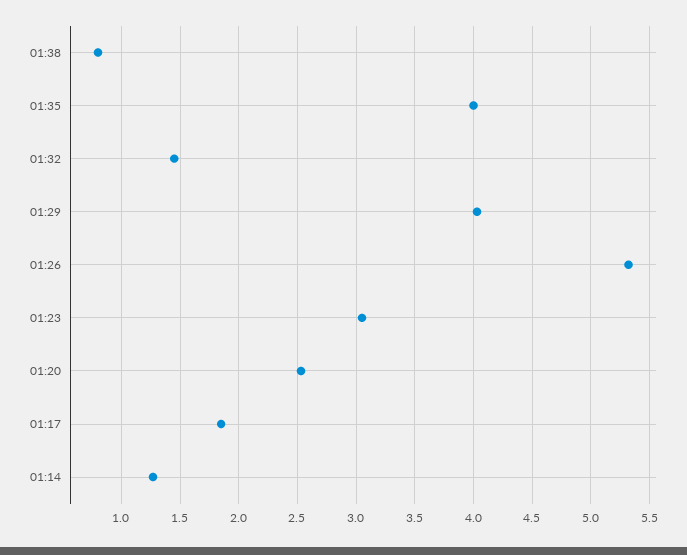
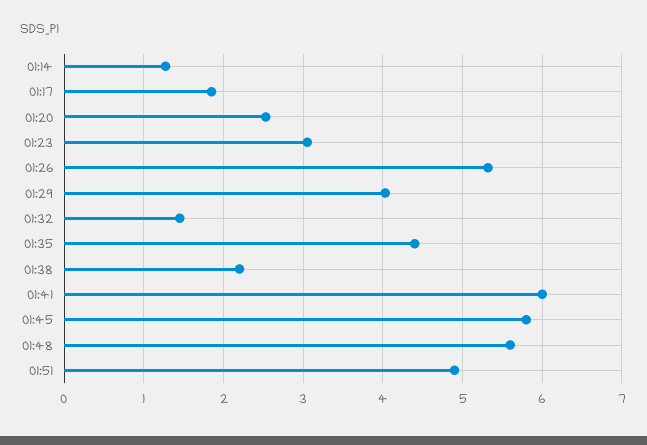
01:38: 0.8 -> 2.2
01:35: 4 -> 4.4
01:41: none -> 6
01:45: none -> 5.8
01:48: none -> 5.6
01:51: none -> 4.9

